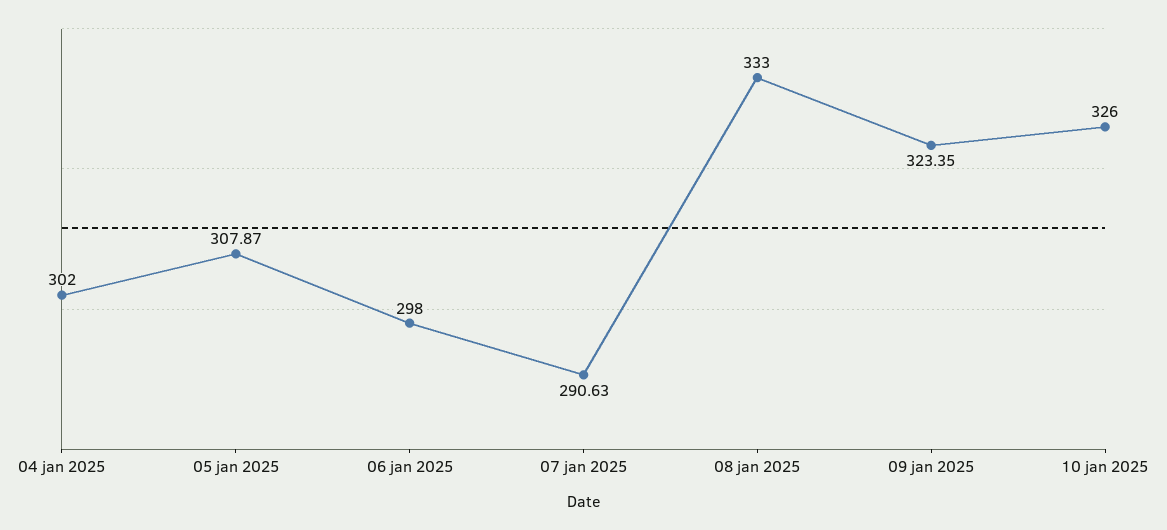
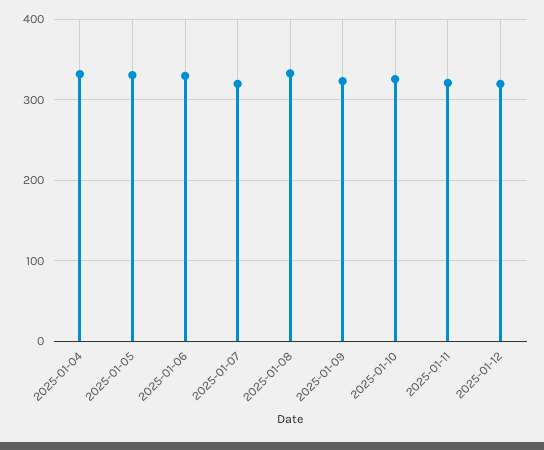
04 jan 2025: 302 -> 330
05 jan 2025: 307.87 -> 330
06 jan 2025: 298 -> 330
07 jan 2025: 290.63 -> 320
2025-01-11: none -> 320
2025-01-12: none -> 320

